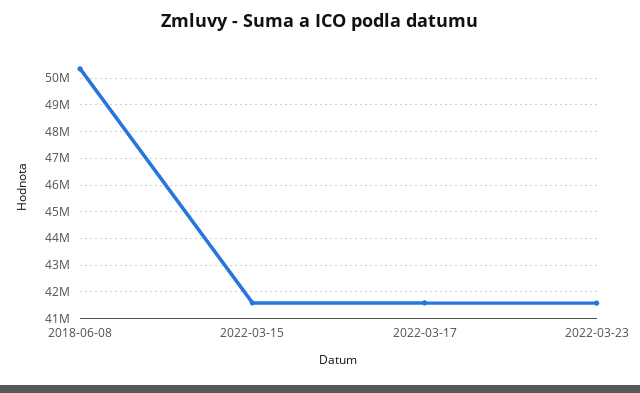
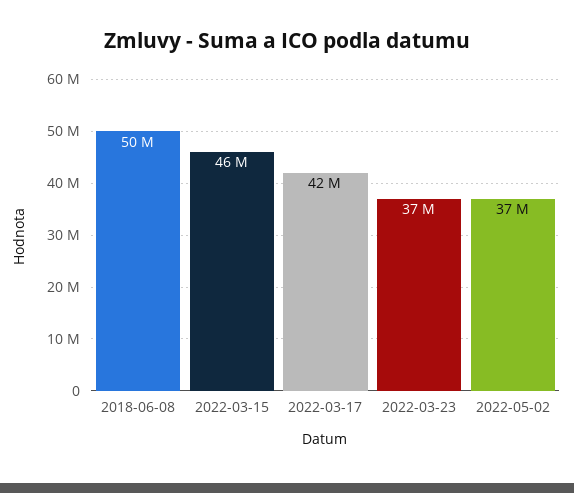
2022-03-15: 41500000 -> 46000000
2022-03-23: 41500000 -> 37000000
2022-05-02: none -> 37000000

